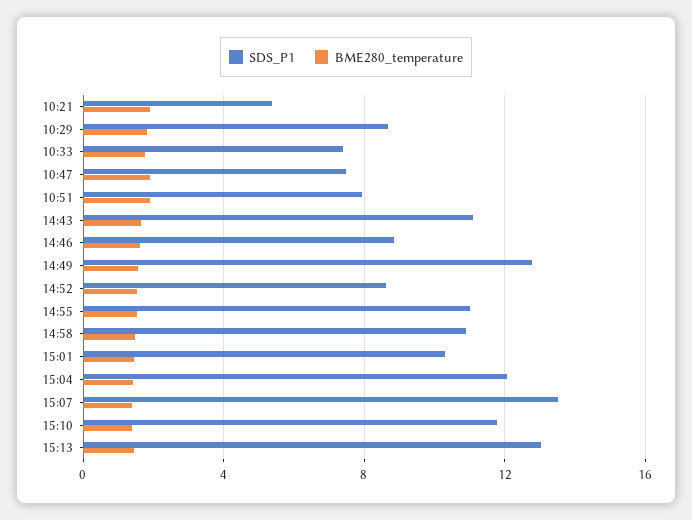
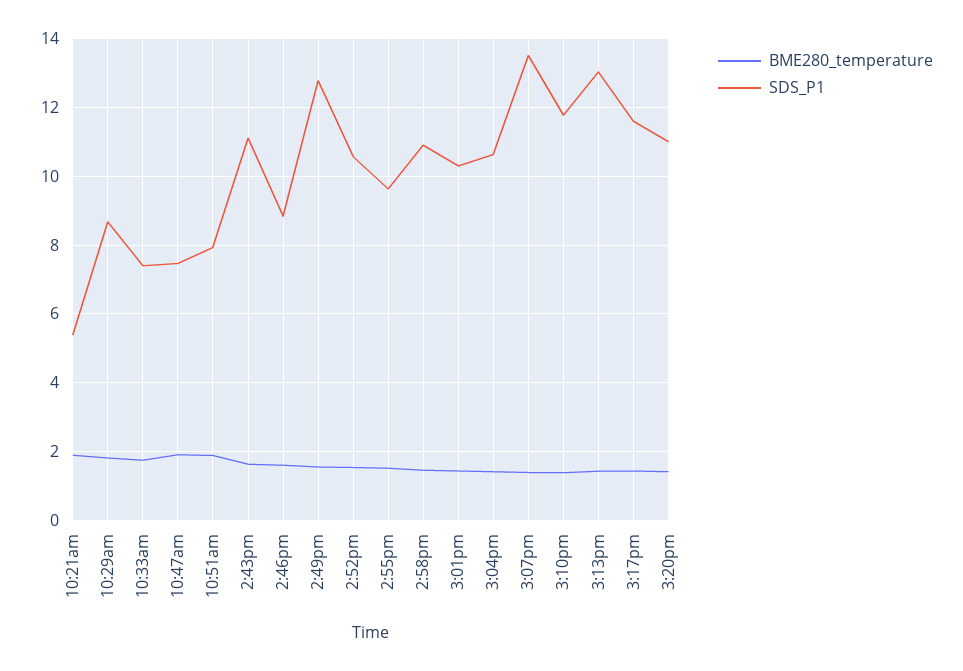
SDS_P1, 14:52: 8.5 -> 10.6
SDS_P1, 14:55: 11 -> 9.6
SDS_P1, 15:04: 12 -> 10.6
BME280_temperature, 3:17pm: none -> 1.4
SDS_P1, 3:17pm: none -> 11.6
BME280_temperature, 3:20pm: none -> 1.4
SDS_P1, 3:20pm: none -> 11

